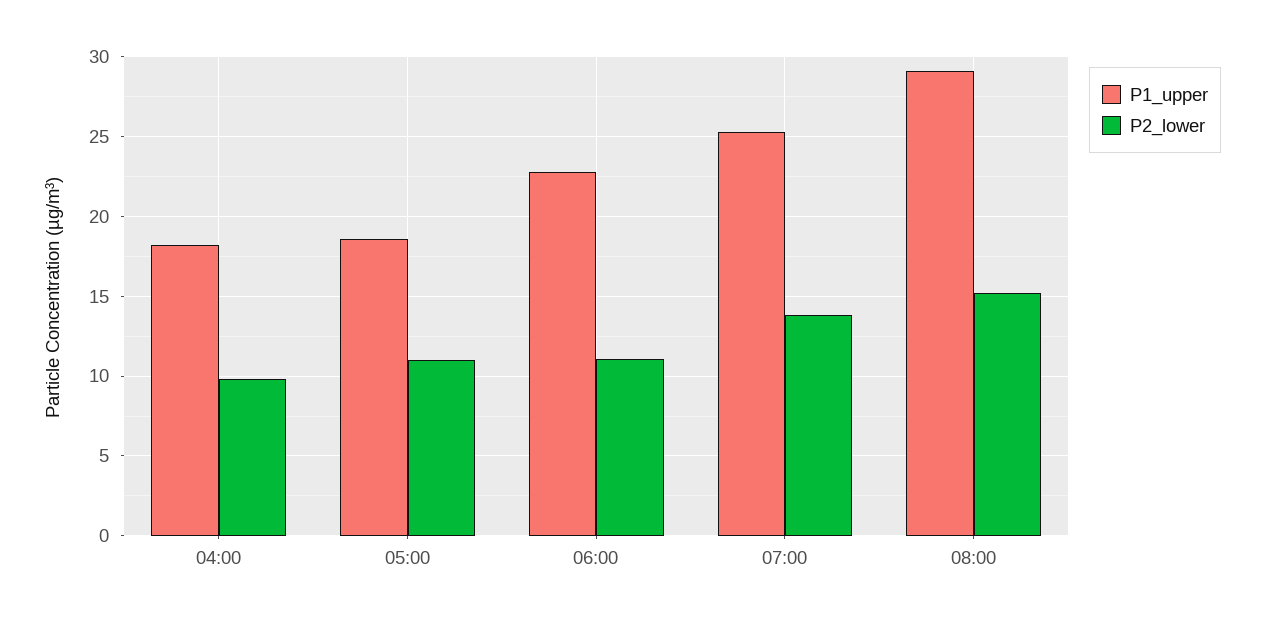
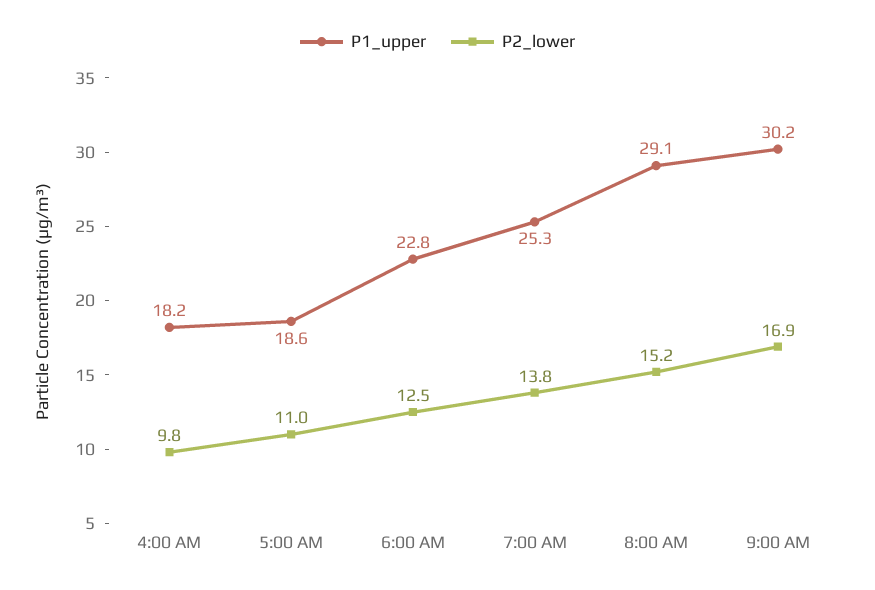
P2_lower, 06:00: 11 -> 12.5
P1_upper, 9:00 AM: none -> 30.2
P2_lower, 9:00 AM: none -> 16.9

